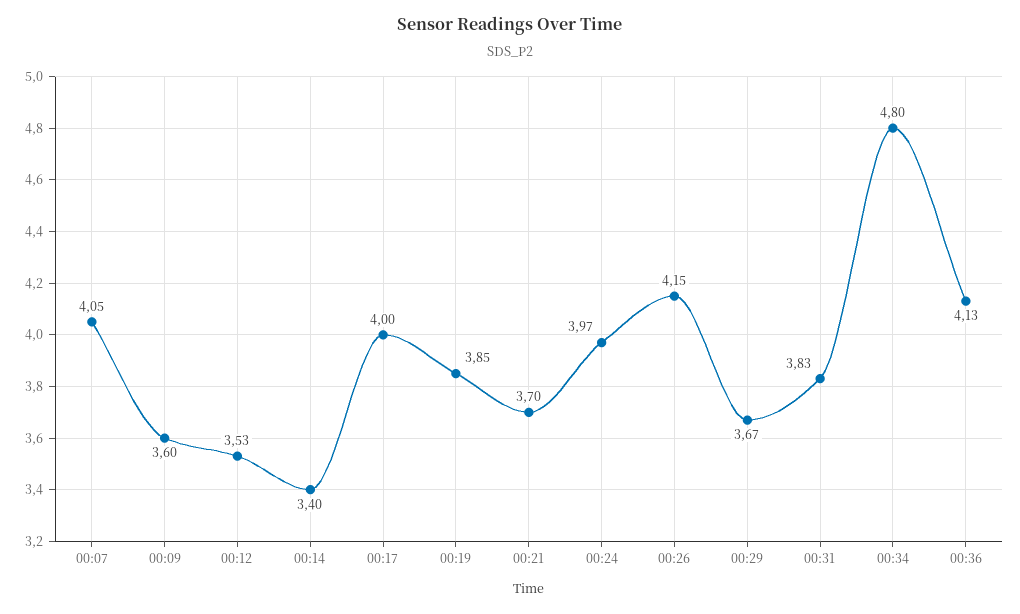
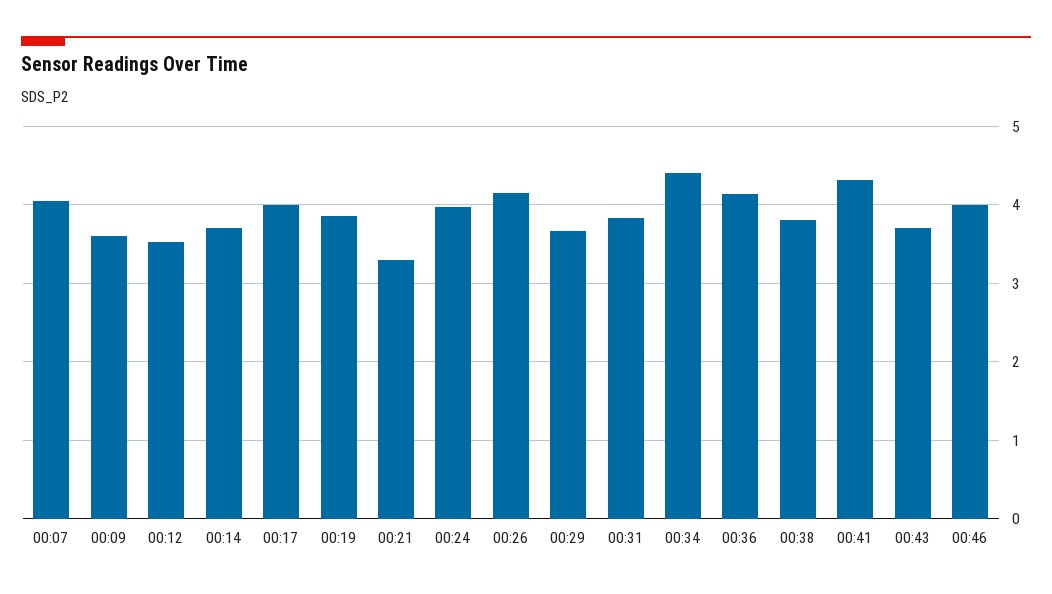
00:14: 3.4 -> 3.7
00:21: 3.7 -> 3.3
00:34: 4.8 -> 4.4
00:38: none -> 3.8
00:41: none -> 4.3
00:43: none -> 3.7
00:46: none -> 4

